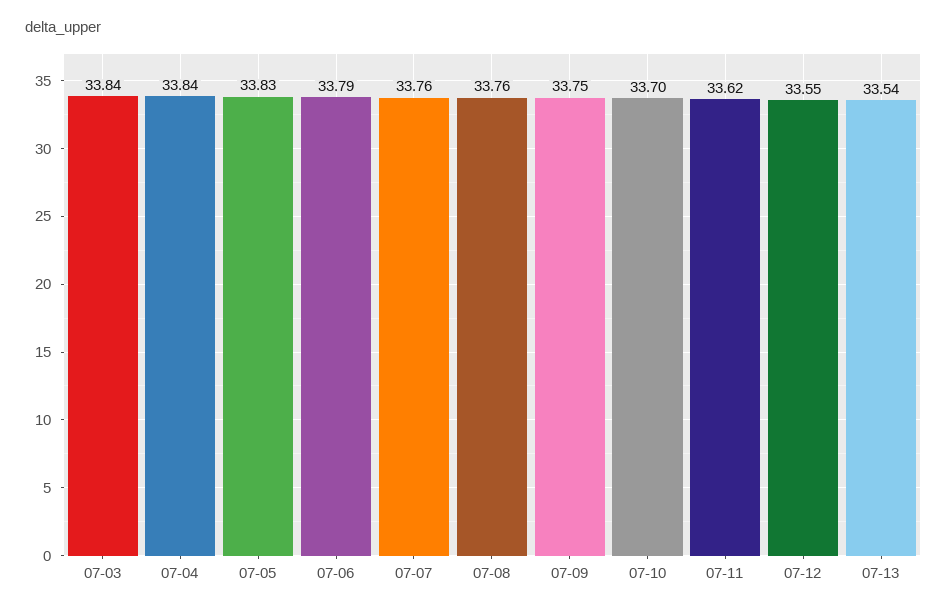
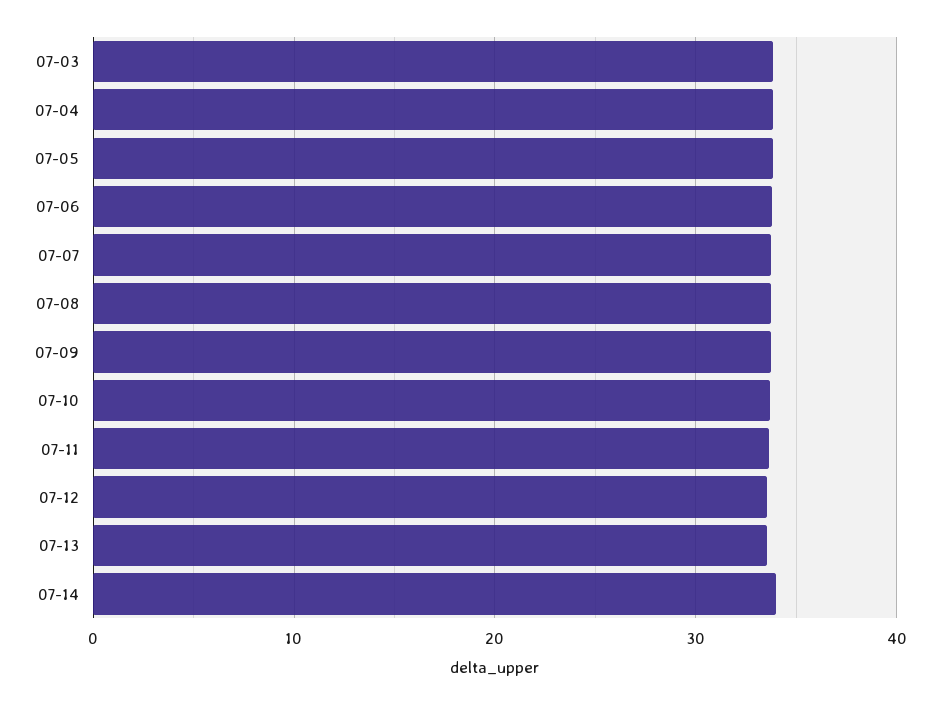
07-14: none -> 34

